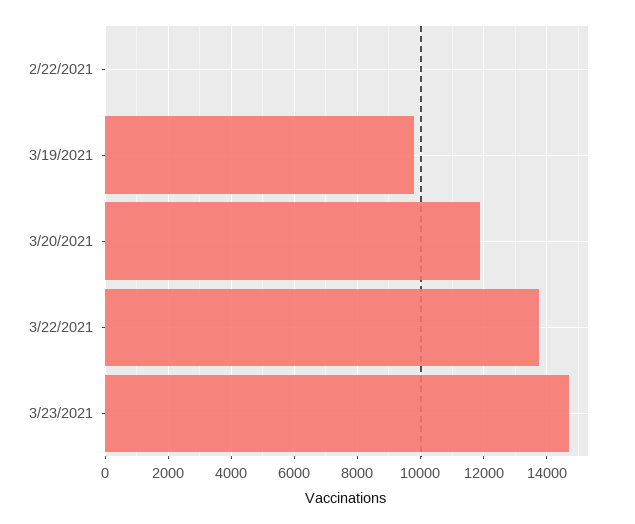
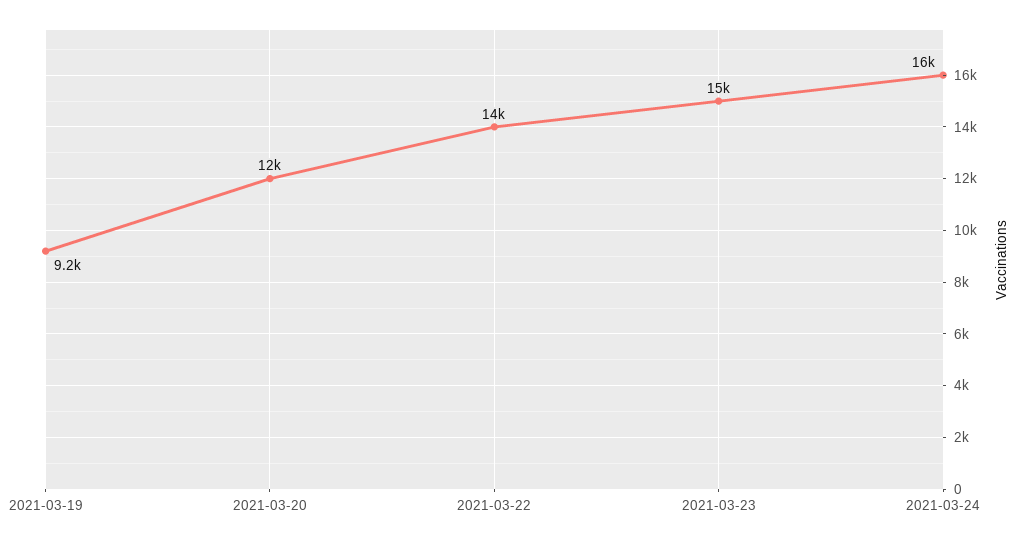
2/22/2021: 0 -> none
3/19/2021: 9800 -> 9200
2021-03-24: none -> 16000

